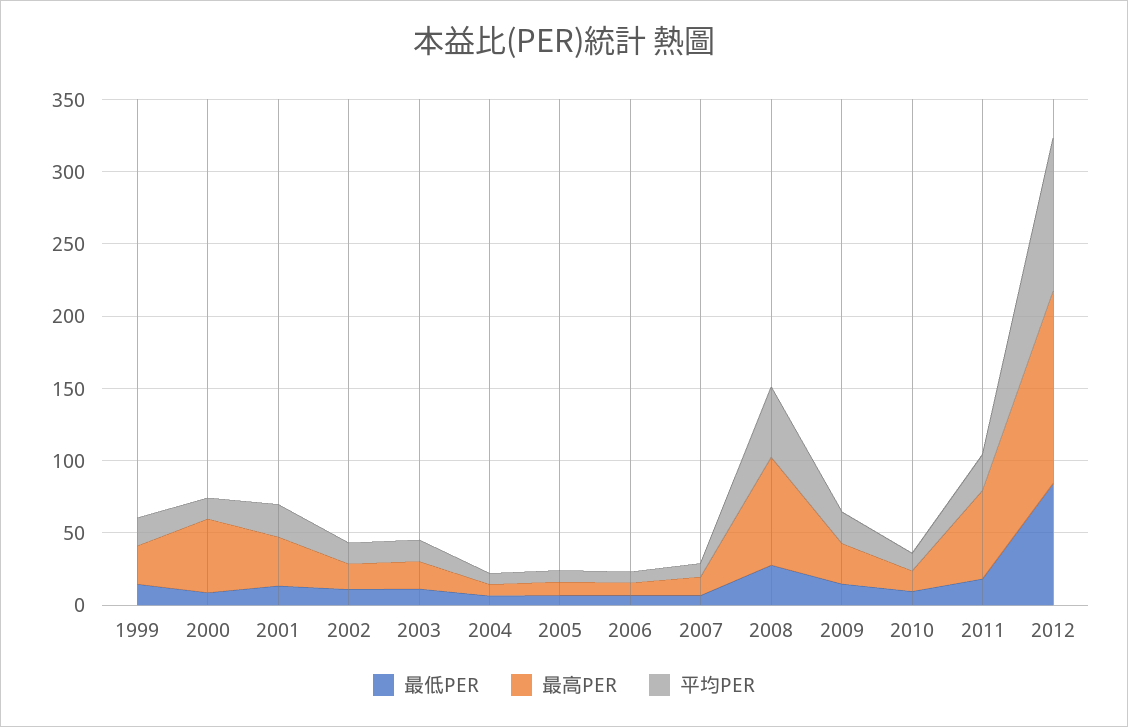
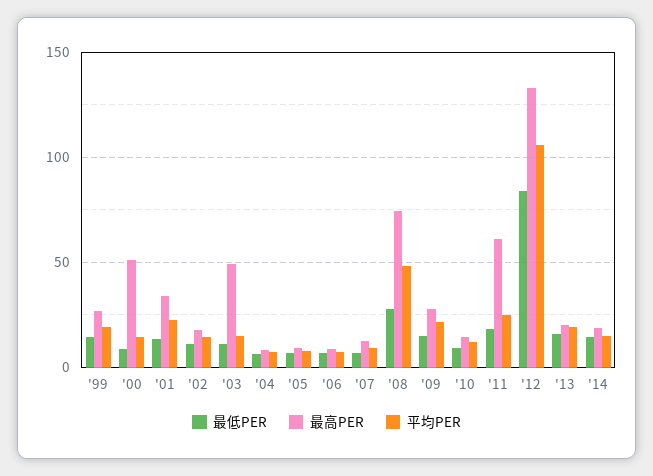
最高PER, 2003: 20 -> 50
最低PER, '13: none -> 15
最高PER, '13: none -> 20
平均PER, '13: none -> 20
最低PER, '14: none -> 15
最高PER, '14: none -> 20
平均PER, '14: none -> 15

